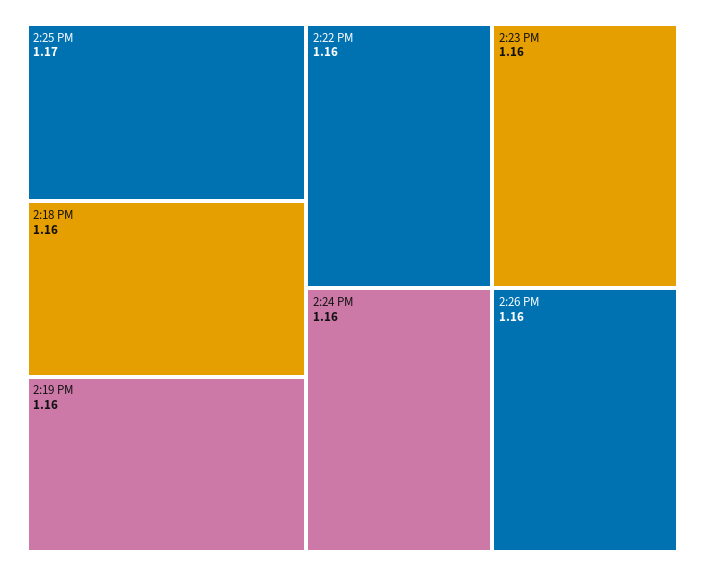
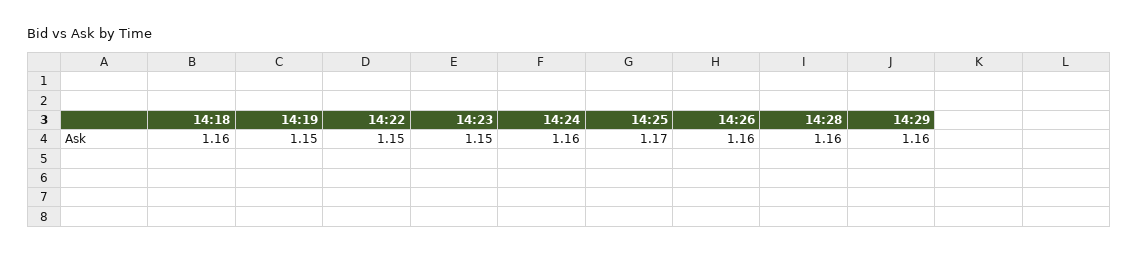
2:19 PM: 1.16 -> 1.15
2:22 PM: 1.16 -> 1.15
2:23 PM: 1.16 -> 1.15
14:28: none -> 1.16
14:29: none -> 1.16

